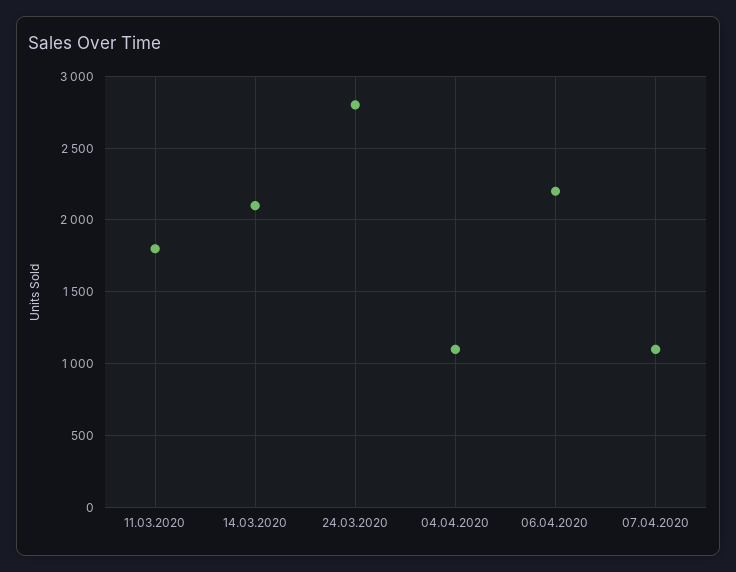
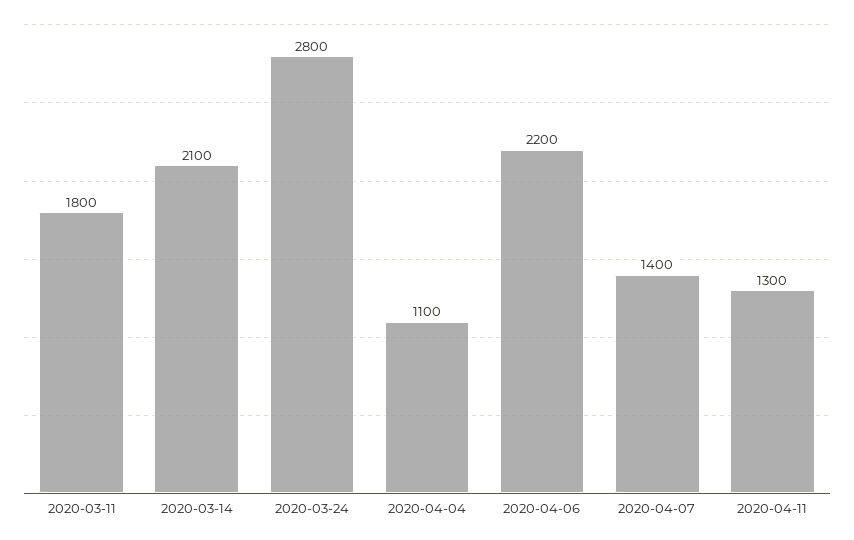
07.04.2020: 1100 -> 1400
2020-04-11: none -> 1300

